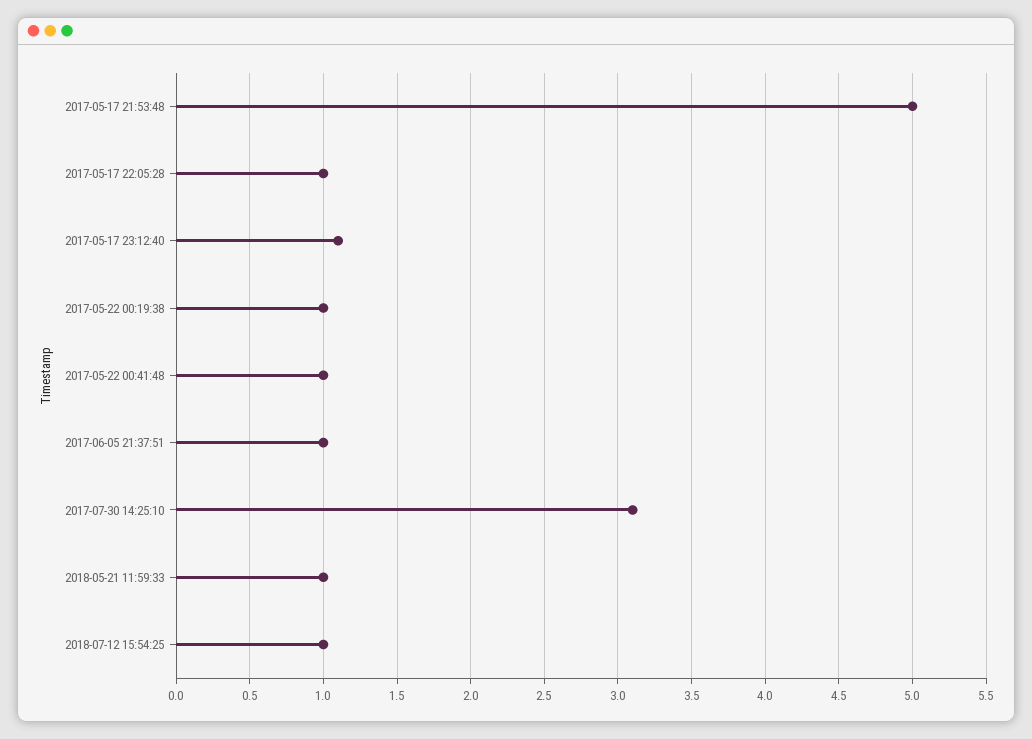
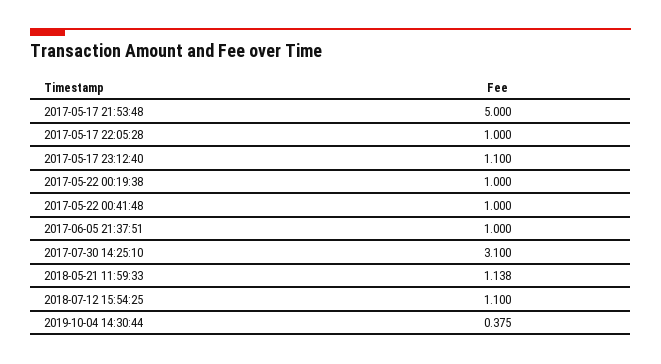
2018-05-21 11:59:33: 1 -> 1.138
2018-07-12 15:54:25: 1 -> 1.1
2019-10-04 14:30:44: none -> 0.375

